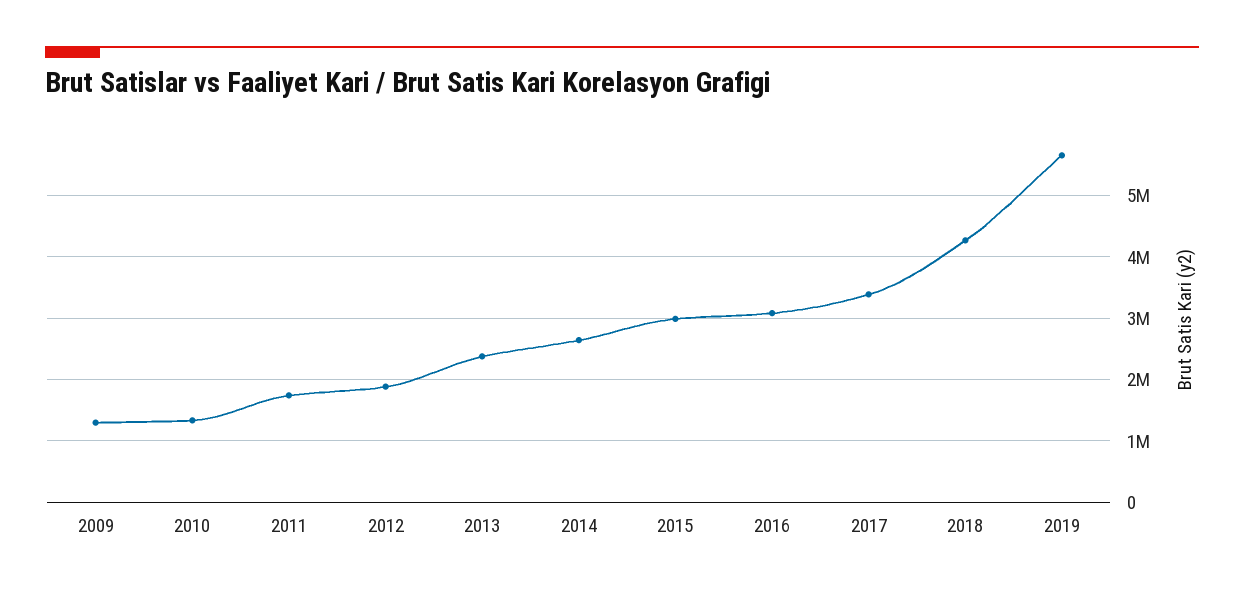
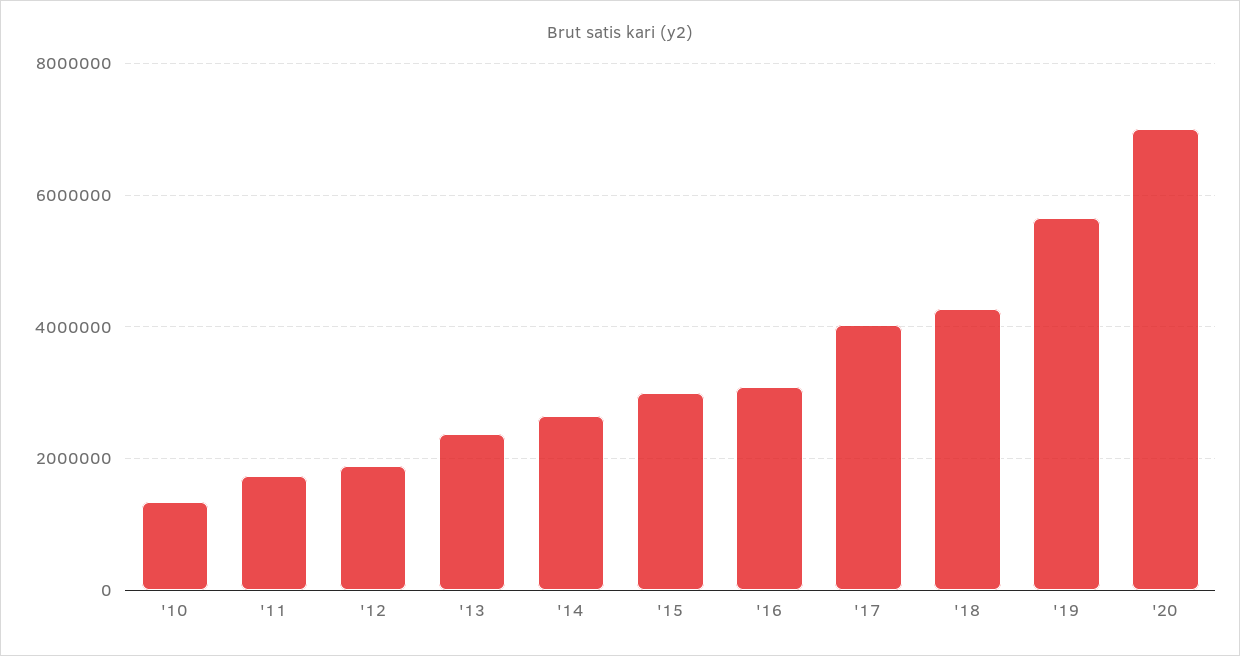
2009: 1300000 -> none
2017: 3400000 -> 4000000
'20: none -> 7000000

